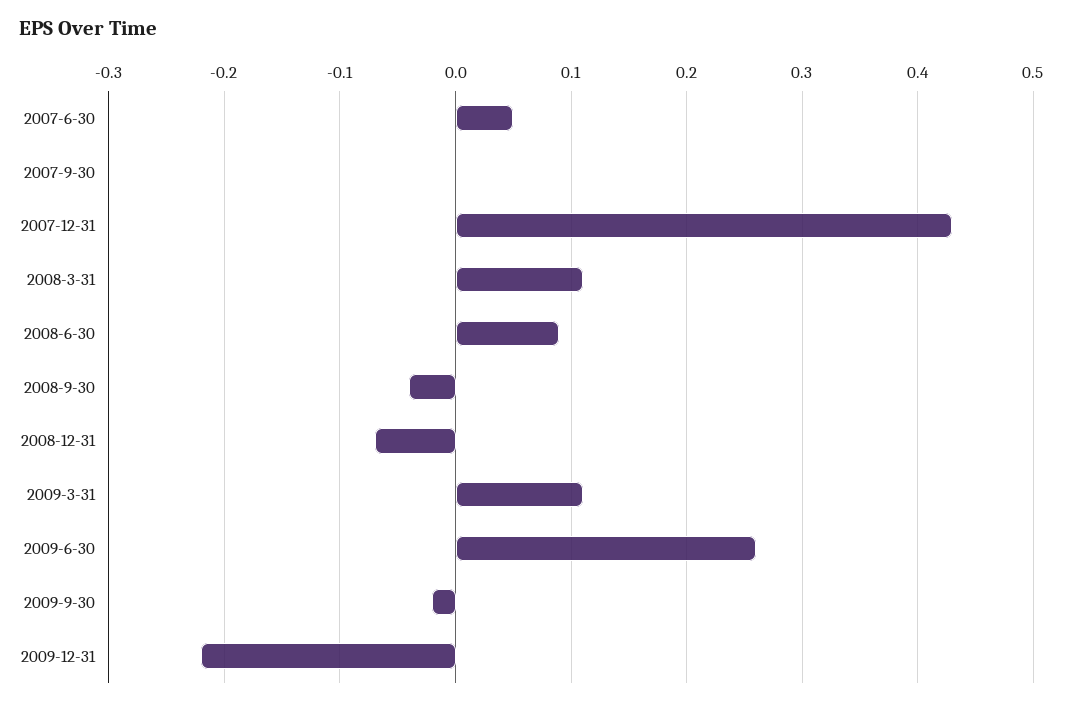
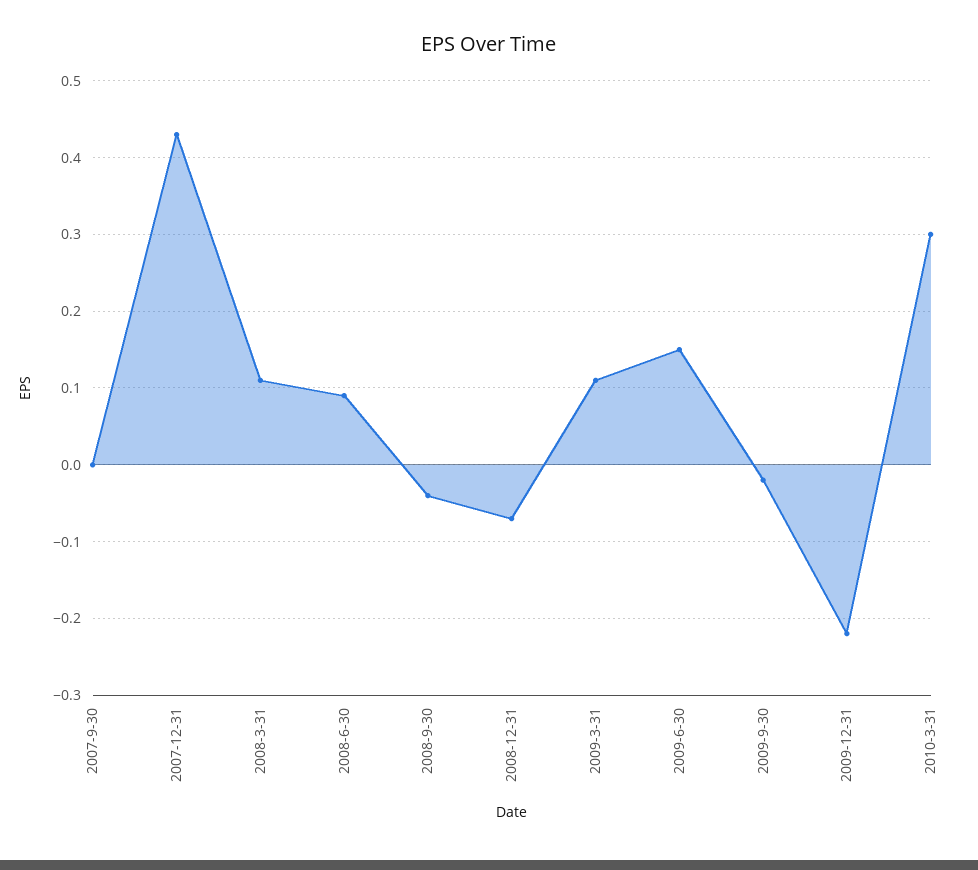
2007-6-30: 0.05 -> none
2009-6-30: 0.26 -> 0.15
2010-3-31: none -> 0.3

